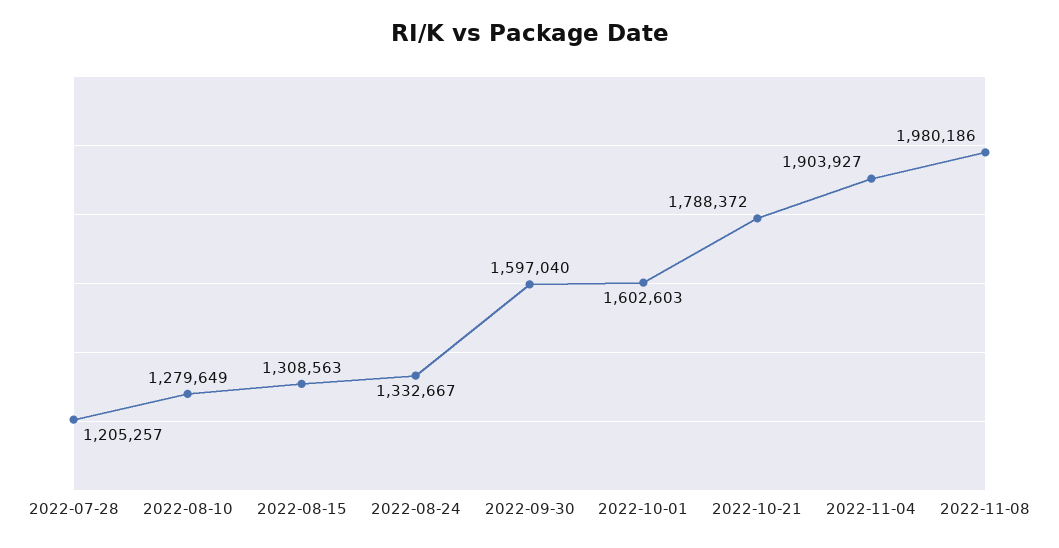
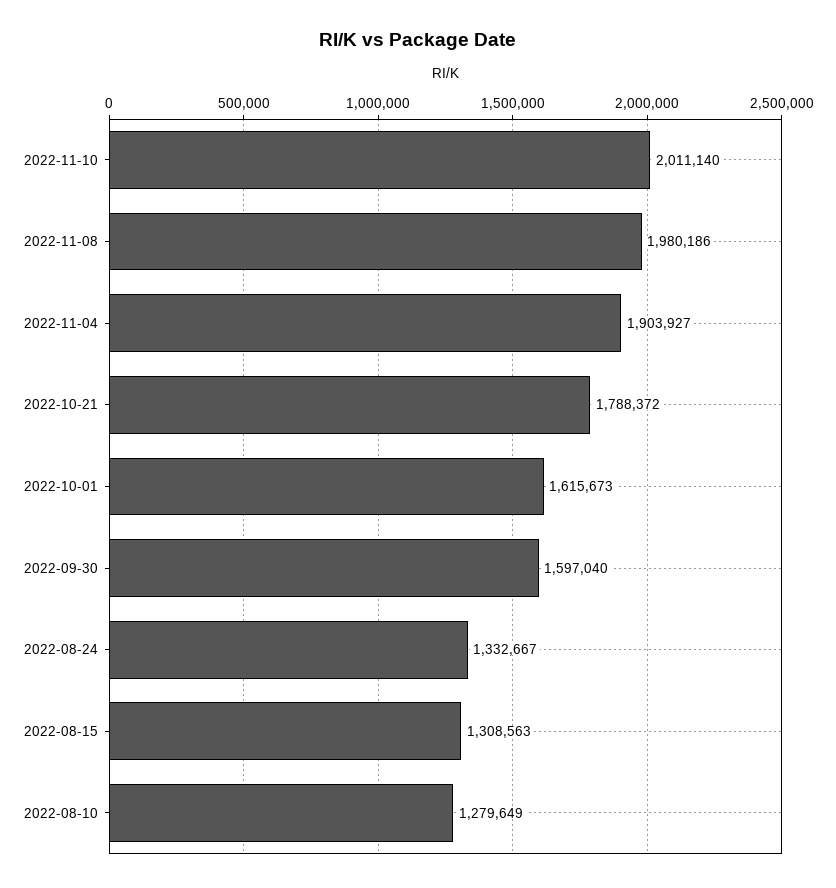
2022-07-28: 1205257 -> none
2022-10-01: 1602603 -> 1615673
2022-11-10: none -> 2011140

